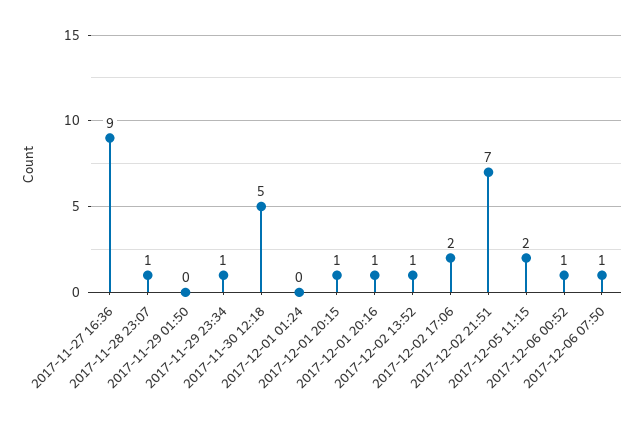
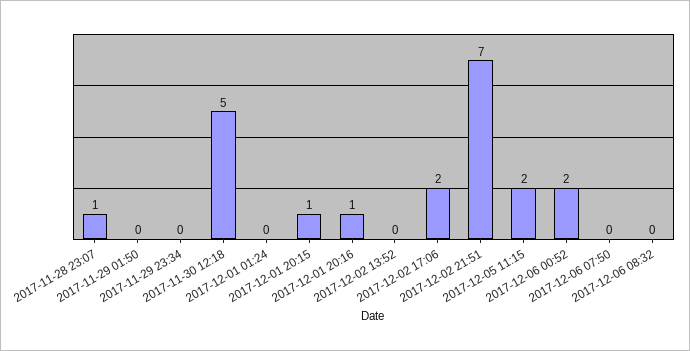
2017-11-27 16:36: 9 -> none
2017-11-29 23:34: 1 -> 0
2017-12-02 13:52: 1 -> 0
2017-12-06 00:52: 1 -> 2
2017-12-06 07:50: 1 -> 0
2017-12-06 08:32: none -> 0

